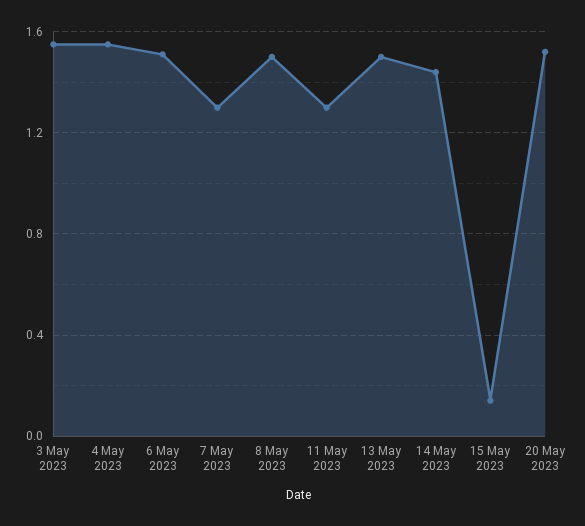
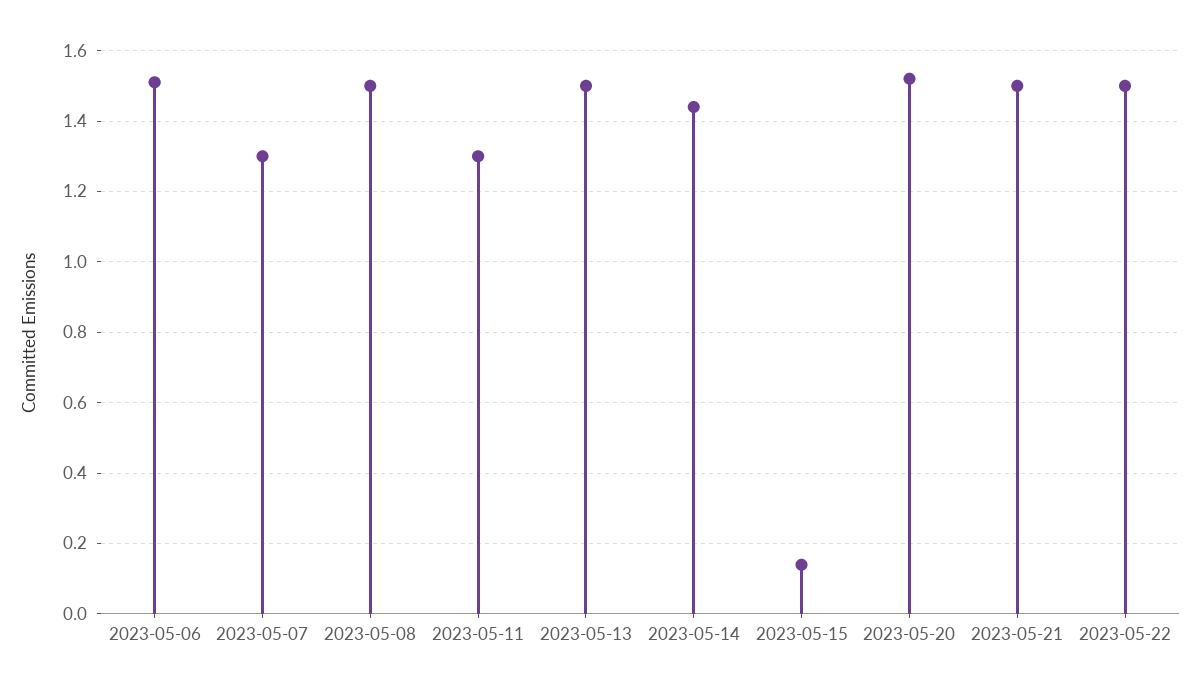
3 May 2023: 1.55 -> none
4 May 2023: 1.55 -> none
2023-05-21: none -> 1.5
2023-05-22: none -> 1.5

